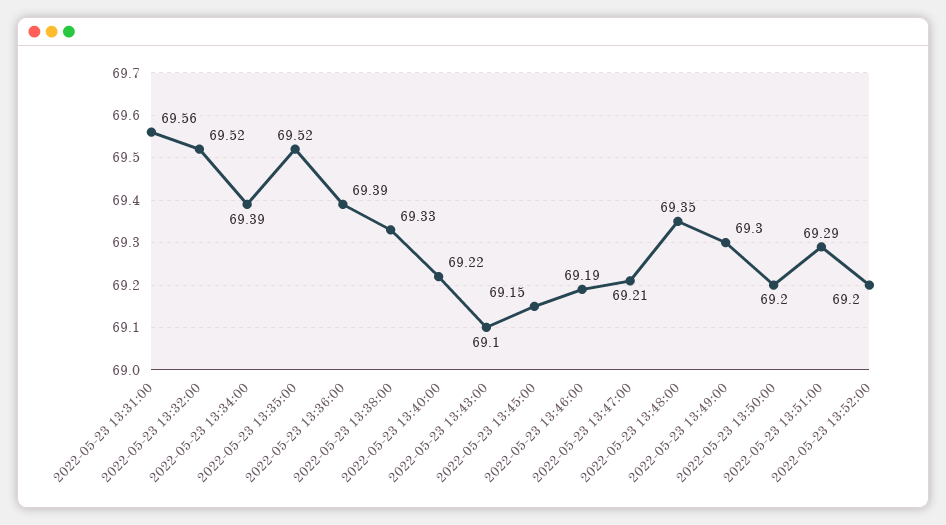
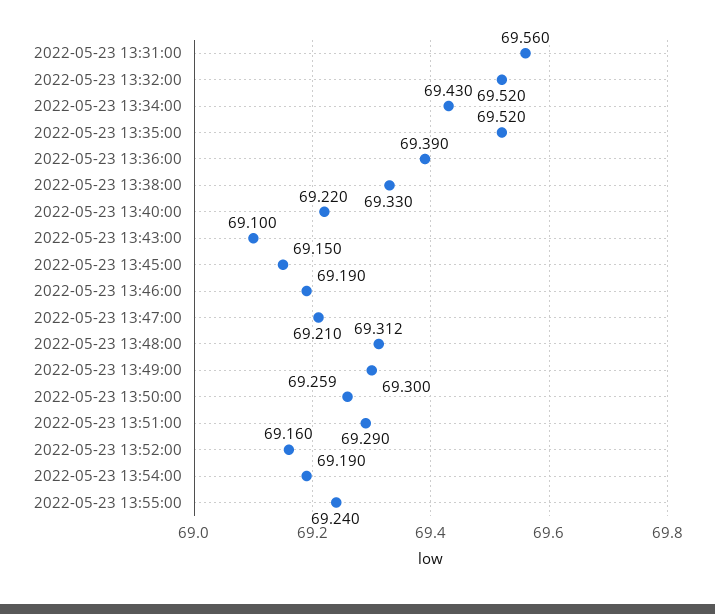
2022-05-23 13:34:00: 69.39 -> 69.43
2022-05-23 13:48:00: 69.35 -> 69.312
2022-05-23 13:50:00: 69.2 -> 69.259
2022-05-23 13:52:00: 69.2 -> 69.16
2022-05-23 13:54:00: none -> 69.19
2022-05-23 13:55:00: none -> 69.24

